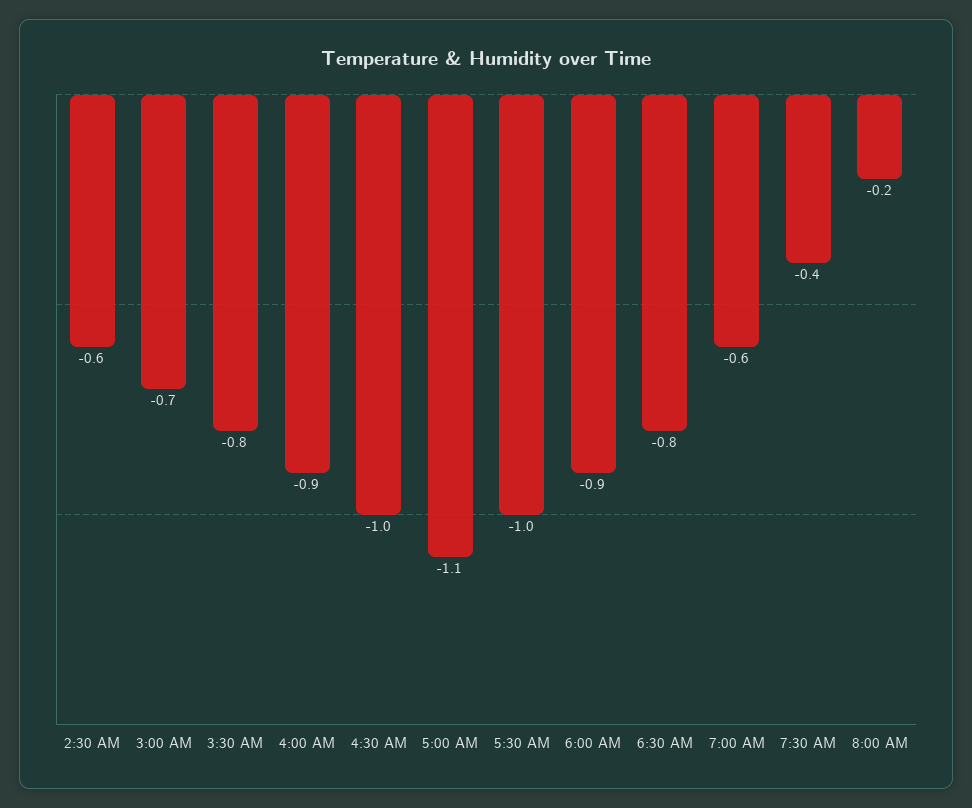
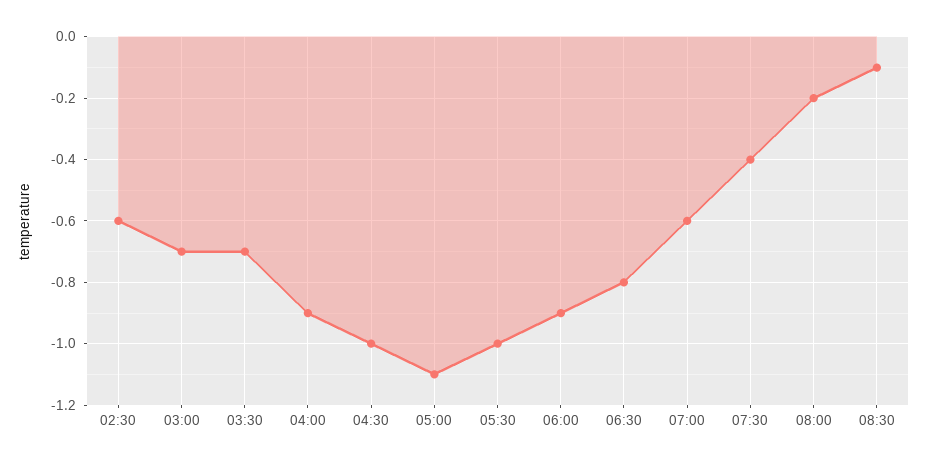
3:30 AM: -0.8 -> -0.7
08:30: none -> -0.1

